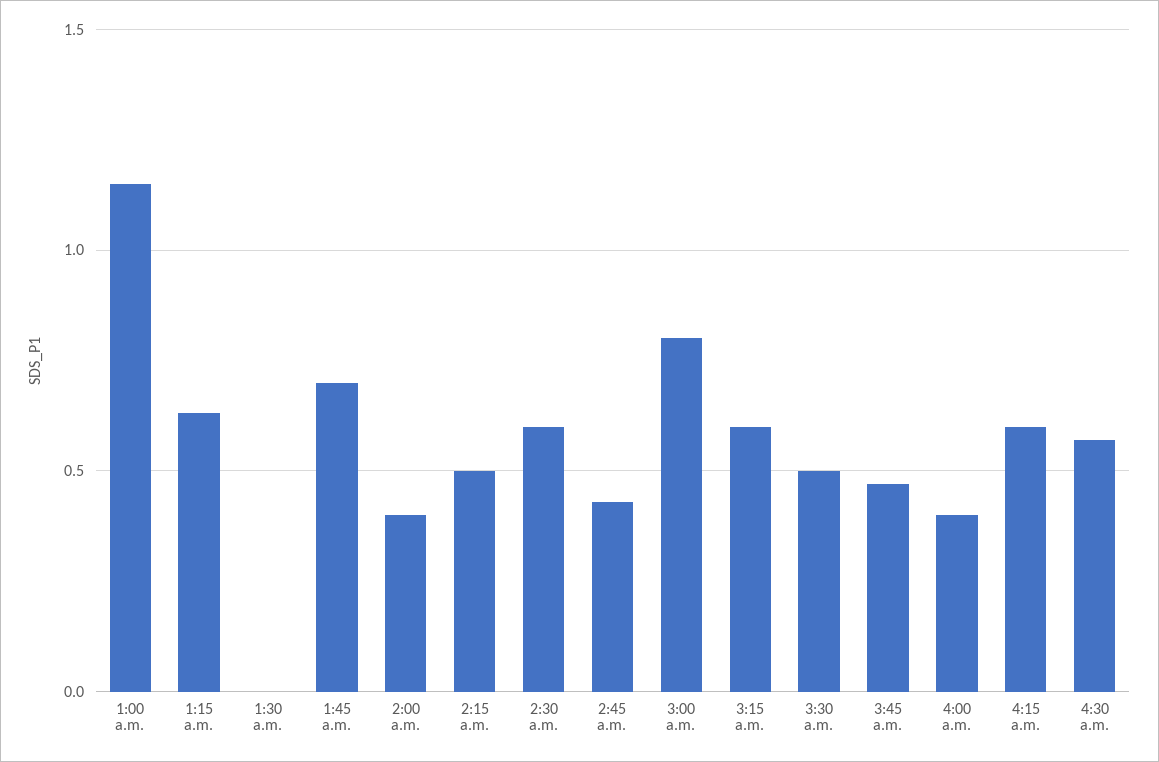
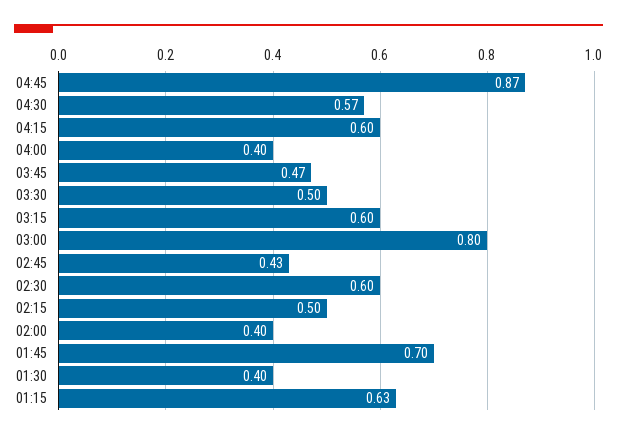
1:00 a.m.: 1.15 -> none
1:30 a.m.: 0 -> 0.4
04:45: none -> 0.87

